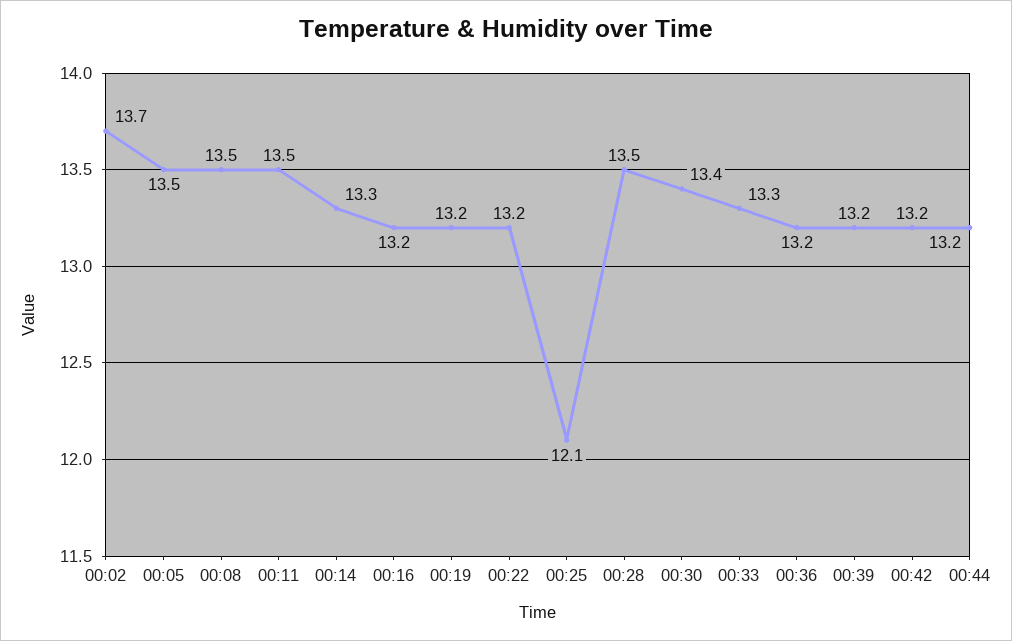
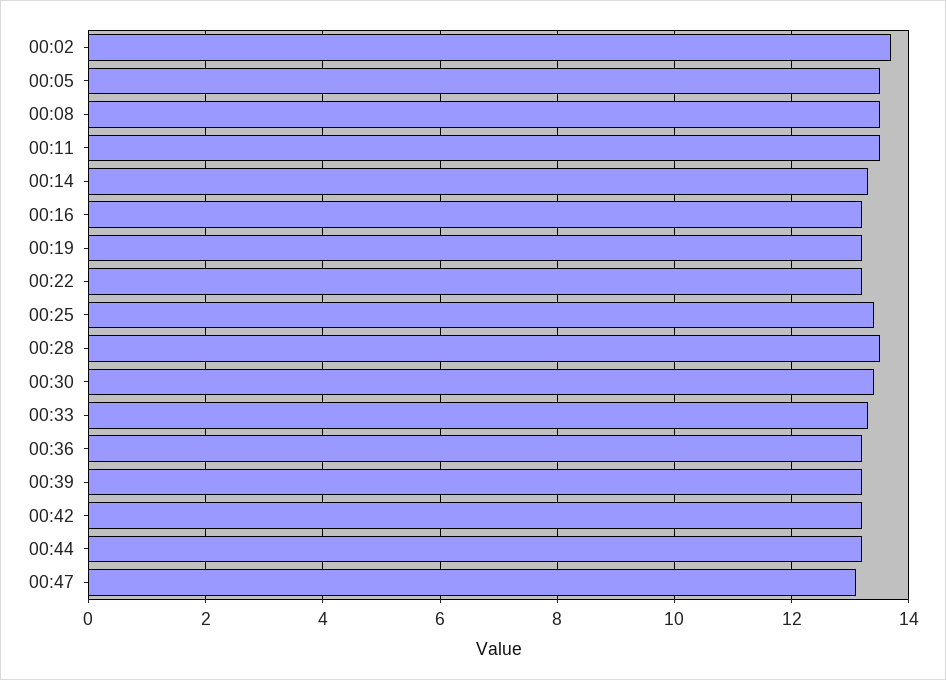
00:25: 12.1 -> 13.5
00:47: none -> 13

